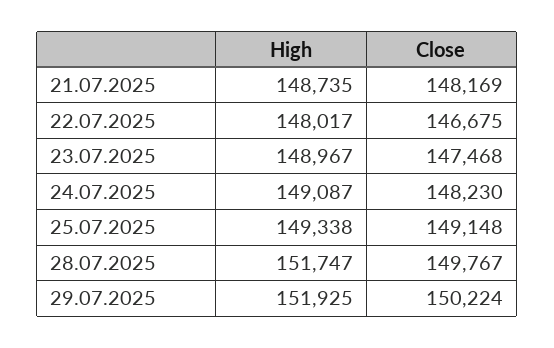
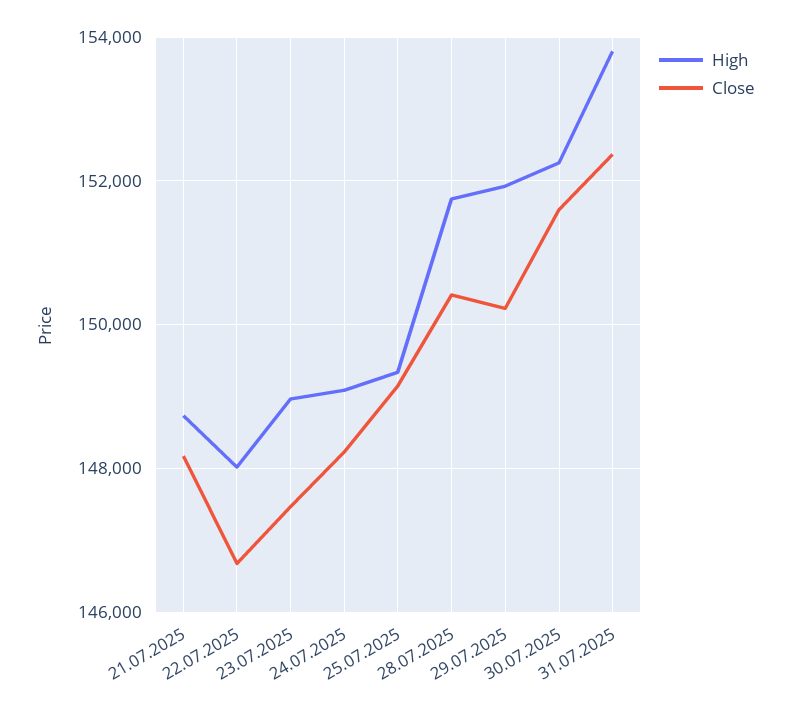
Close, 28.07.2025: 149767 -> 150400
High, 30.07.2025: none -> 152200
Close, 30.07.2025: none -> 151600
High, 31.07.2025: none -> 153800
Close, 31.07.2025: none -> 152400

